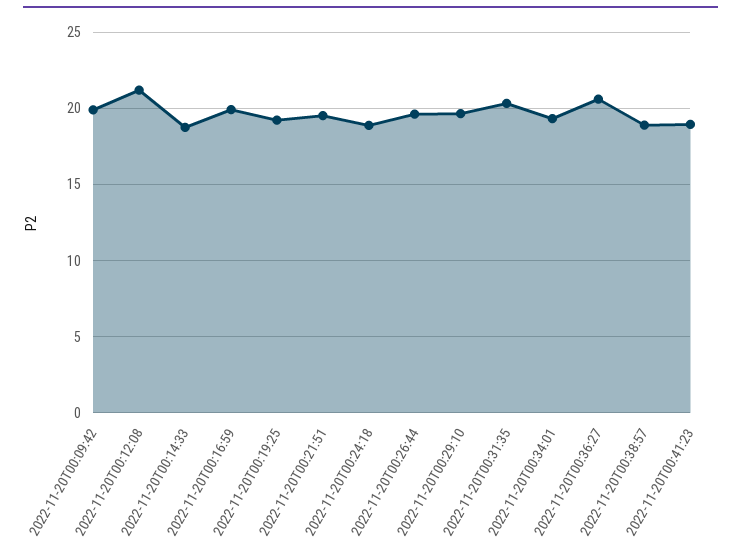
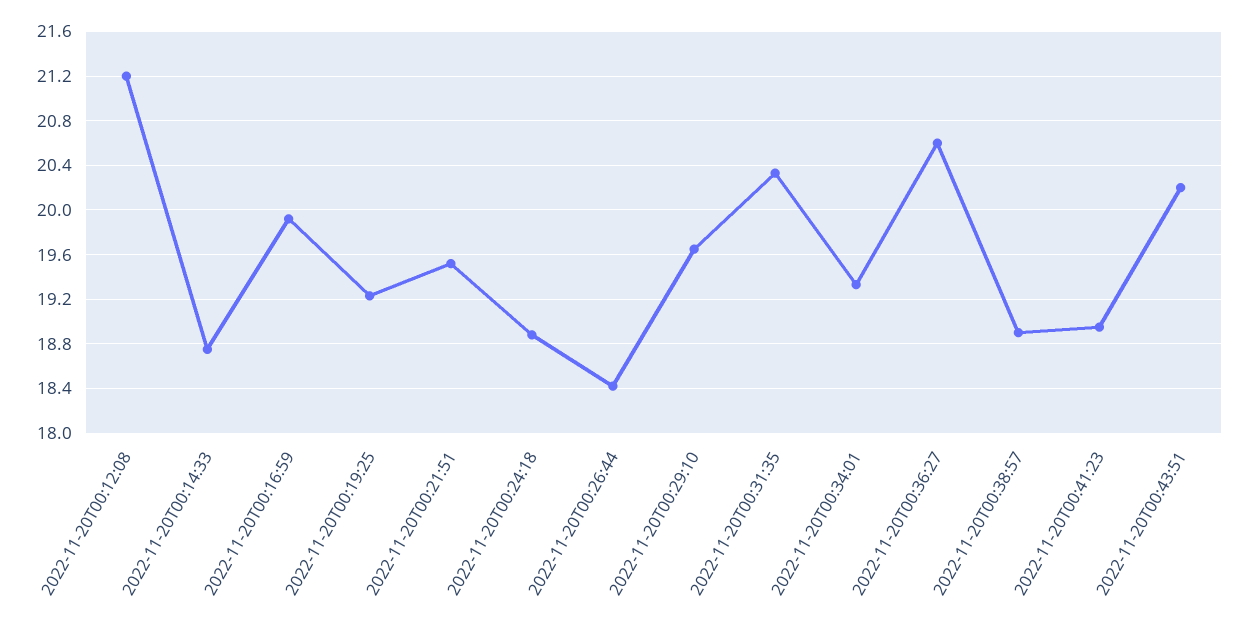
2022-11-20T00:09:42: 20 -> none
2022-11-20T00:26:44: 19.5 -> 18.4
2022-11-20T00:43:51: none -> 20.2

